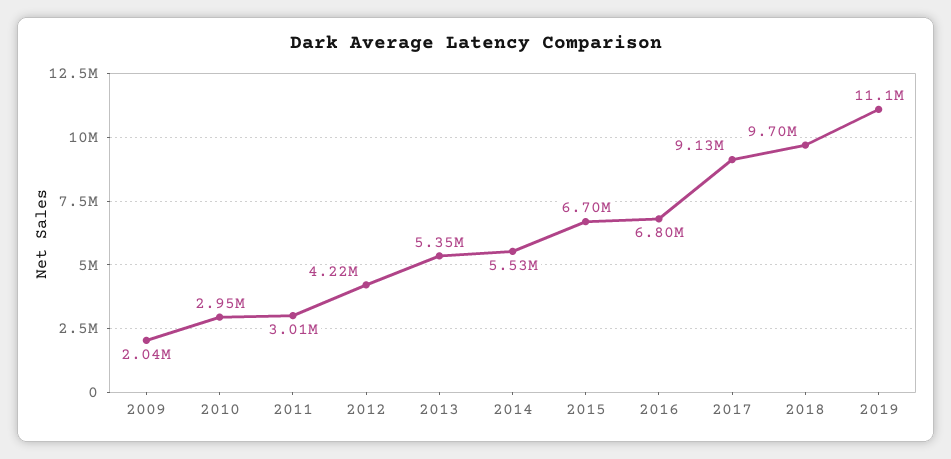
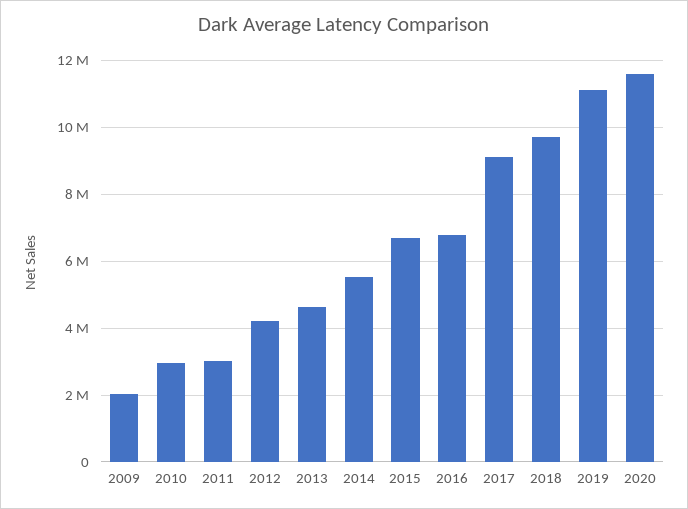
2013: 5350000 -> 4600000
2020: none -> 11600000

